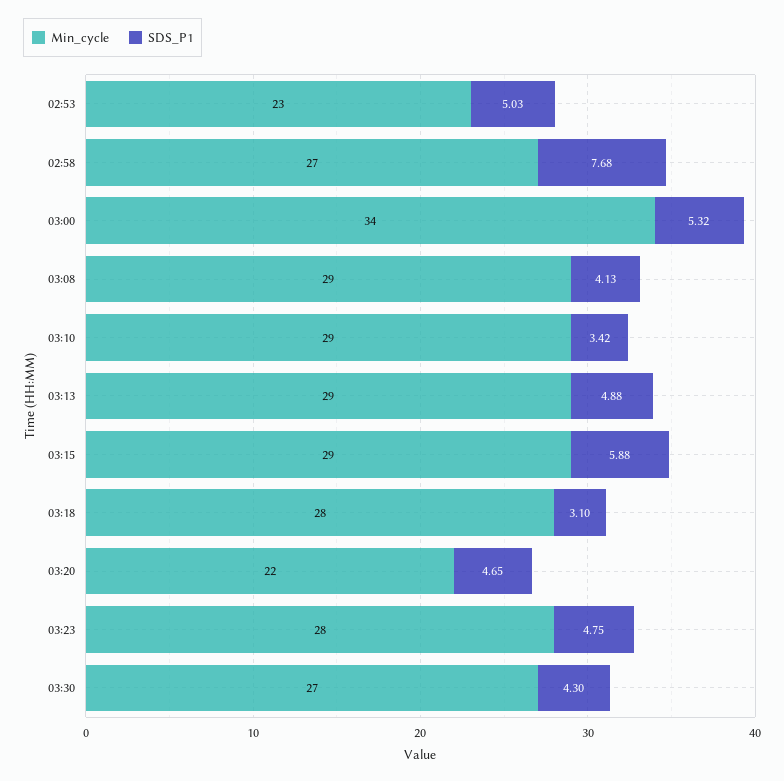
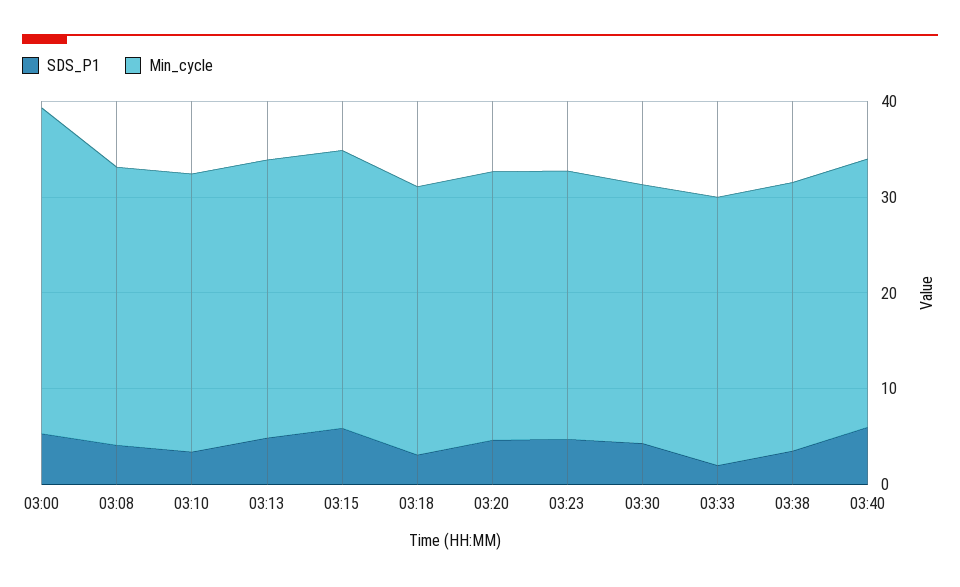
Min_cycle, 02:53: 23 -> none
SDS_P1, 02:53: 5.03 -> none
Min_cycle, 02:58: 27 -> none
SDS_P1, 02:58: 7.68 -> none
Min_cycle, 03:20: 22 -> 28
SDS_P1, 03:33: none -> 2
Min_cycle, 03:33: none -> 28
SDS_P1, 03:38: none -> 4
Min_cycle, 03:38: none -> 28
SDS_P1, 03:40: none -> 6
Min_cycle, 03:40: none -> 28

